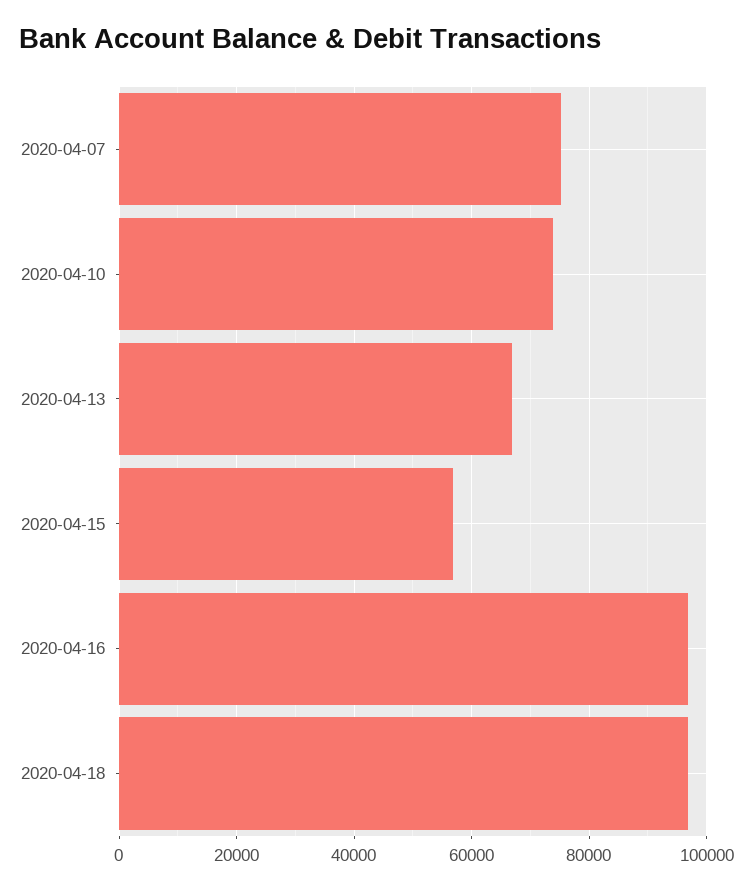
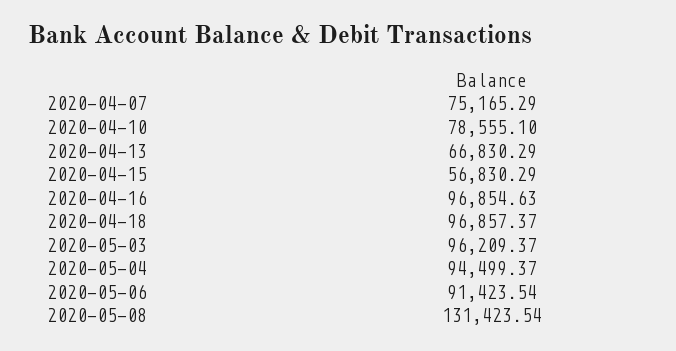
2020-04-10: 74000 -> 78555.1
2020-05-03: none -> 96209.37
2020-05-04: none -> 94499.37
2020-05-06: none -> 91423.54
2020-05-08: none -> 131423.54

